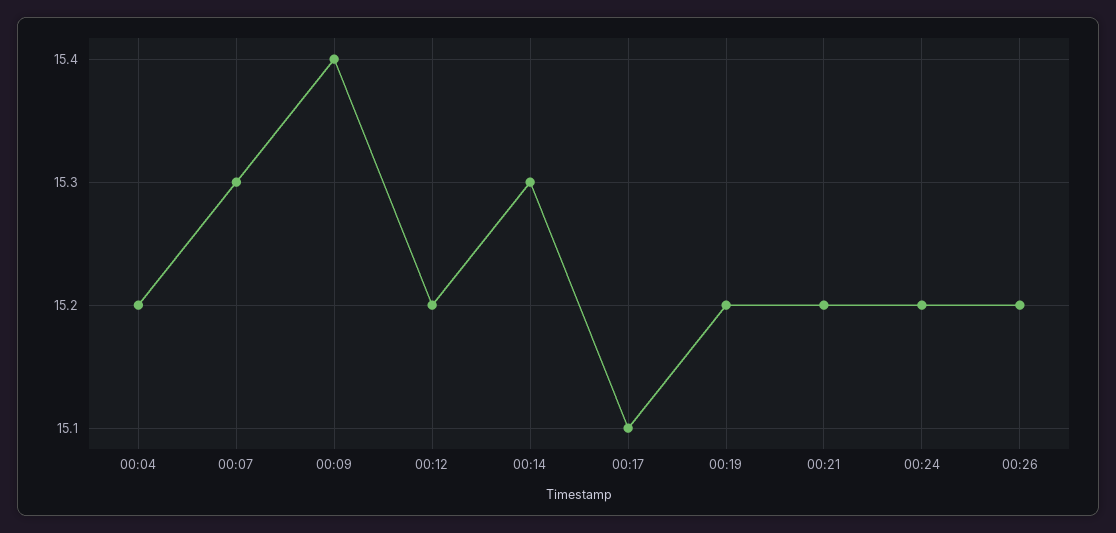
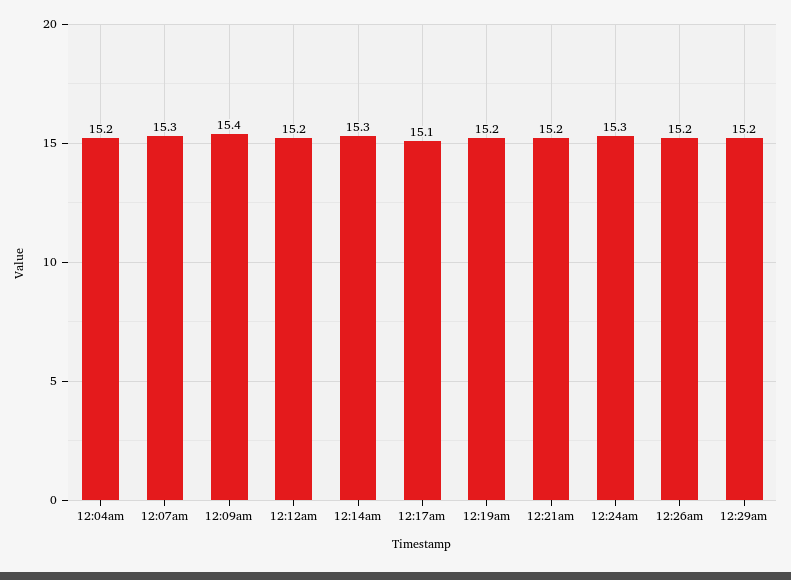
00:24: 15.2 -> 15.3
12:29am: none -> 15.2

